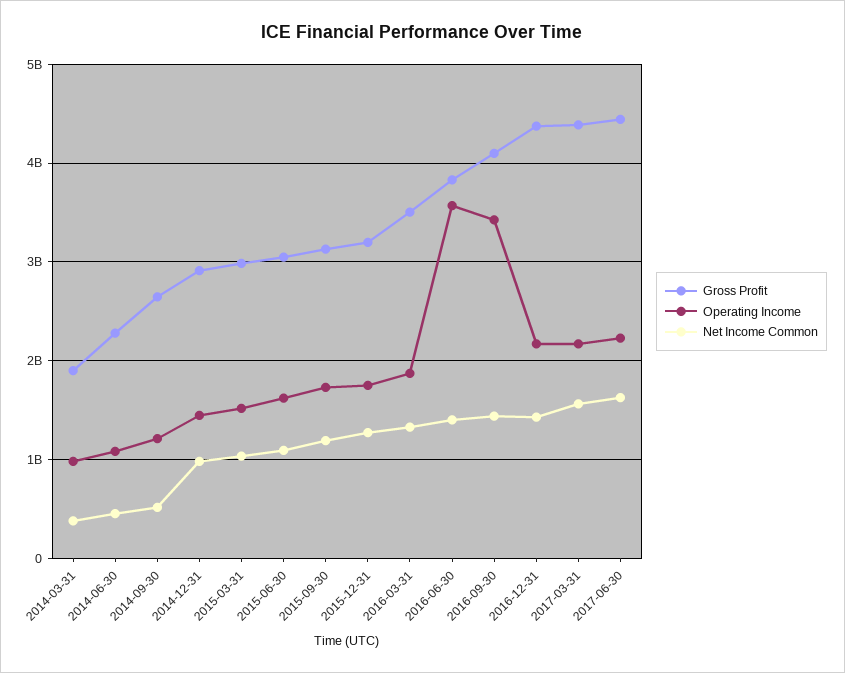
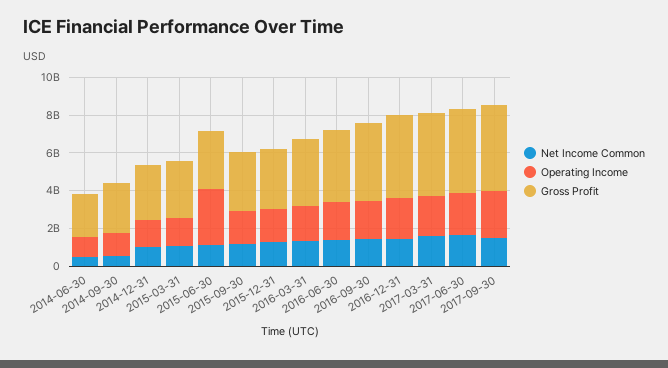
Gross Profit, 2014-03-31: 1900000000 -> none
Operating Income, 2014-03-31: 1000000000 -> none
Net Income Common, 2014-03-31: 400000000 -> none
Operating Income, 2015-06-30: 1600000000 -> 3000000000
Operating Income, 2016-06-30: 3600000000 -> 2000000000
Operating Income, 2016-09-30: 3400000000 -> 2000000000
Net Income Common, 2017-09-30: none -> 1500000000
Operating Income, 2017-09-30: none -> 2500000000
Gross Profit, 2017-09-30: none -> 4500000000

